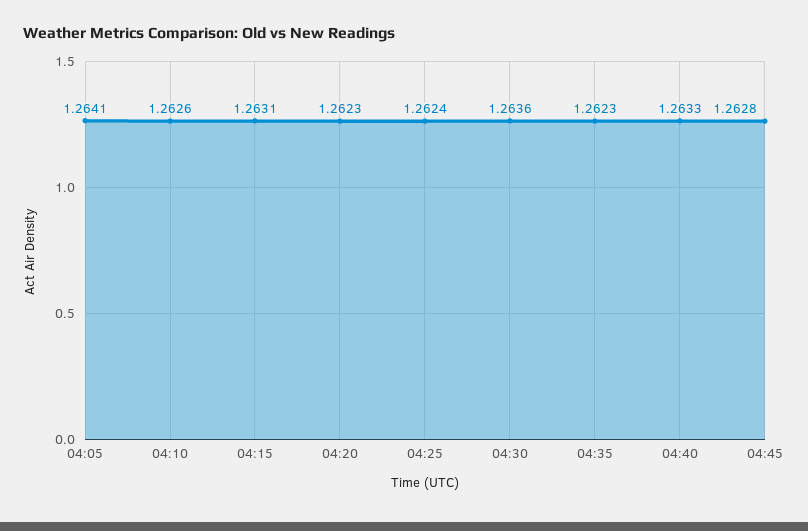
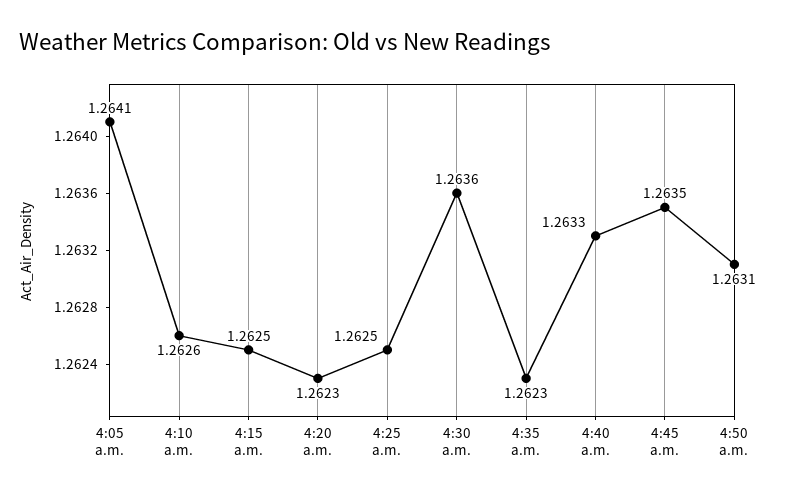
04:15: 1.2631 -> 1.2625
04:25: 1.2624 -> 1.2625
04:45: 1.2628 -> 1.2635
4:50 a.m.: none -> 1.2631

